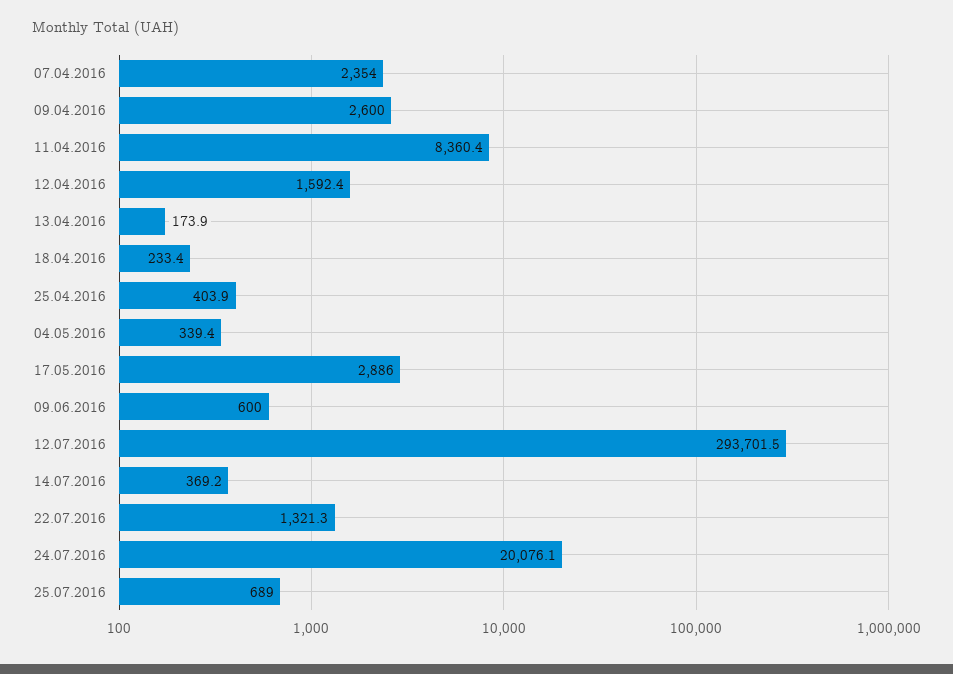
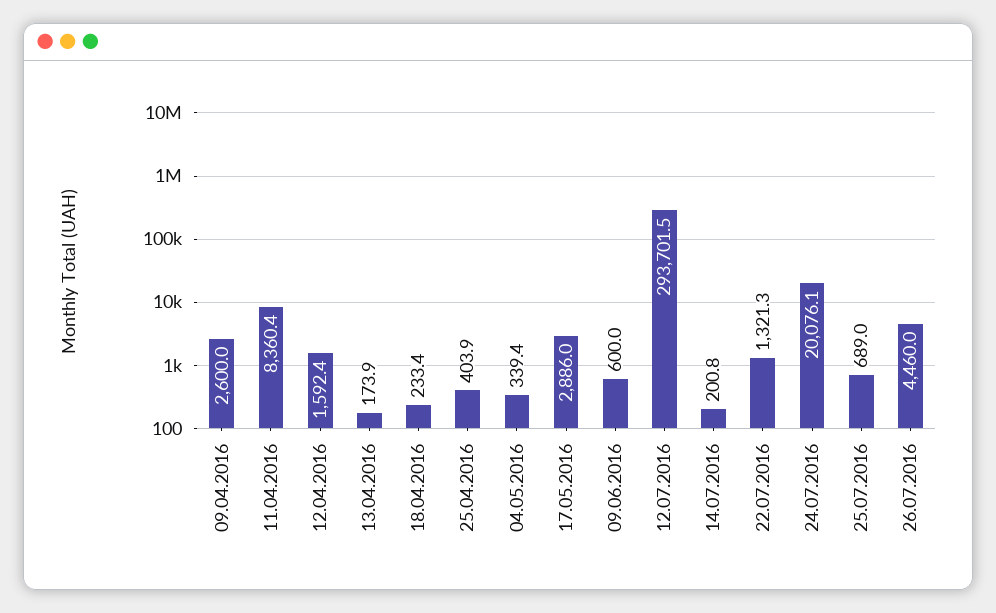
07.04.2016: 2354 -> none
14.07.2016: 369.2 -> 200.8
26.07.2016: none -> 4460

